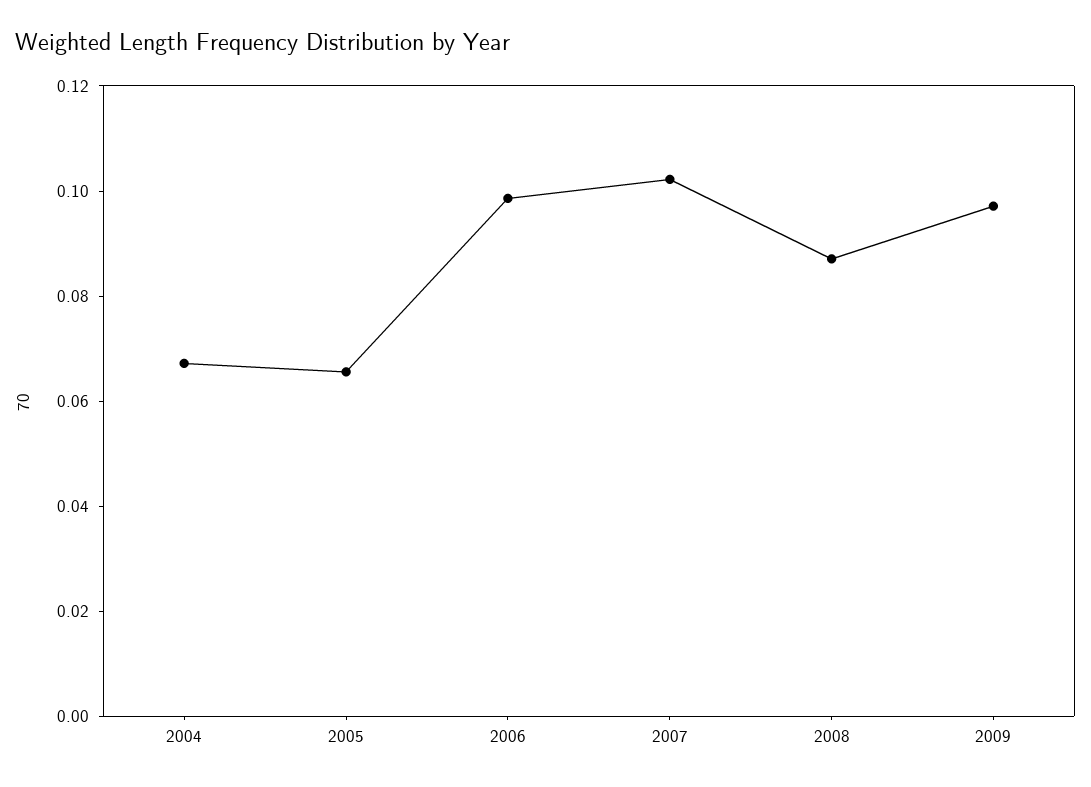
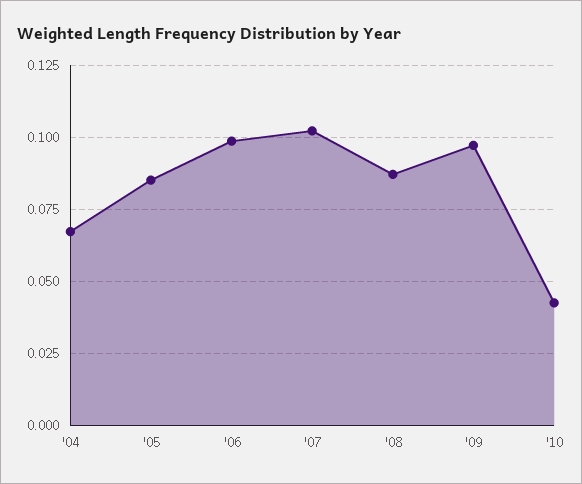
2005: 0.065 -> 0.085
'10: none -> 0.0425

